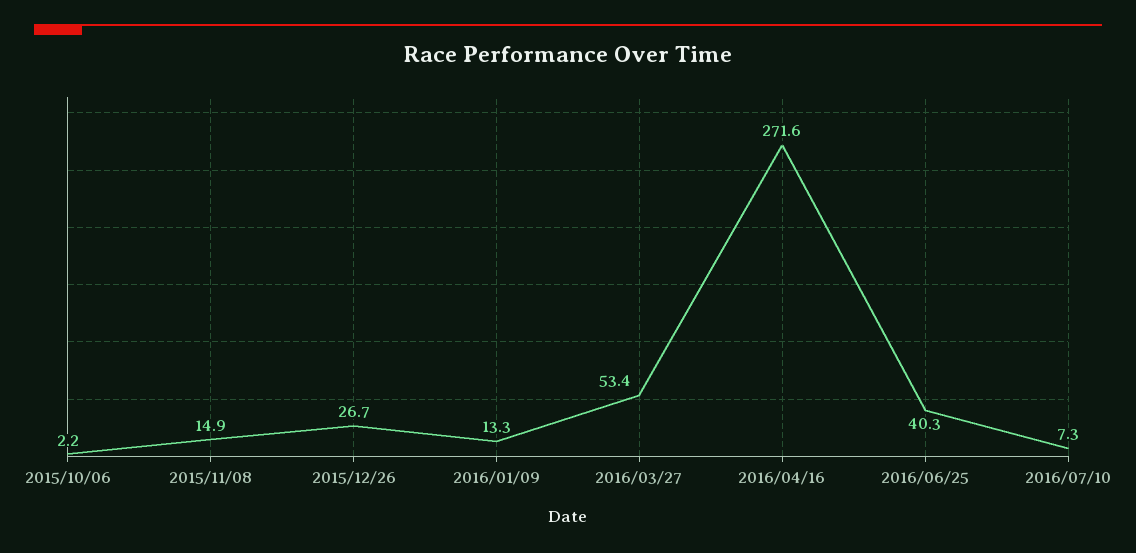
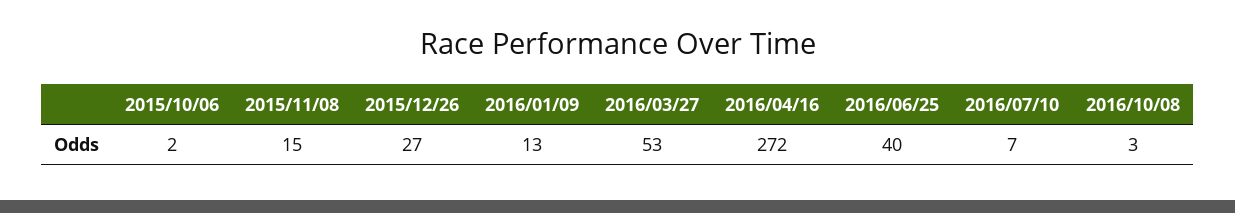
2016/10/08: none -> 3

